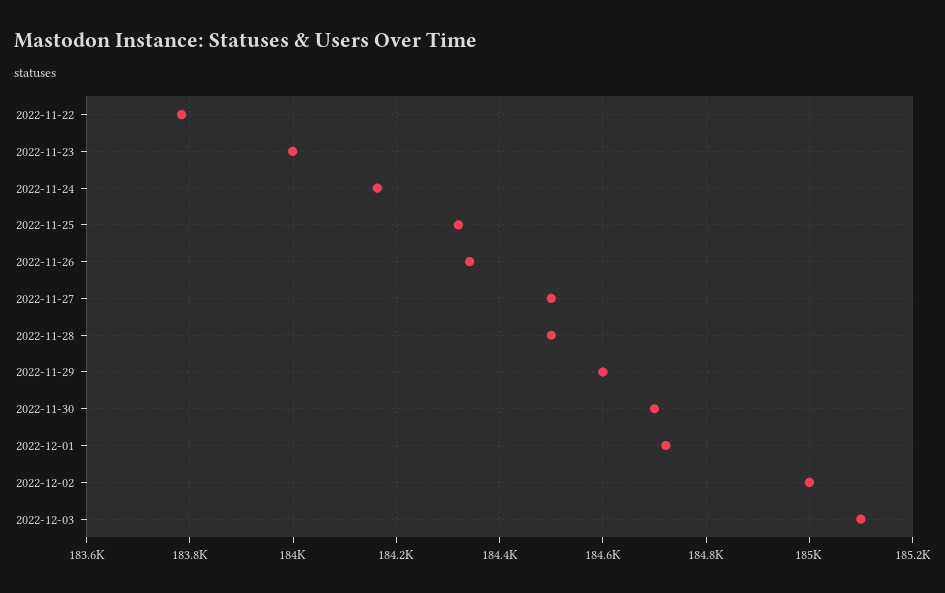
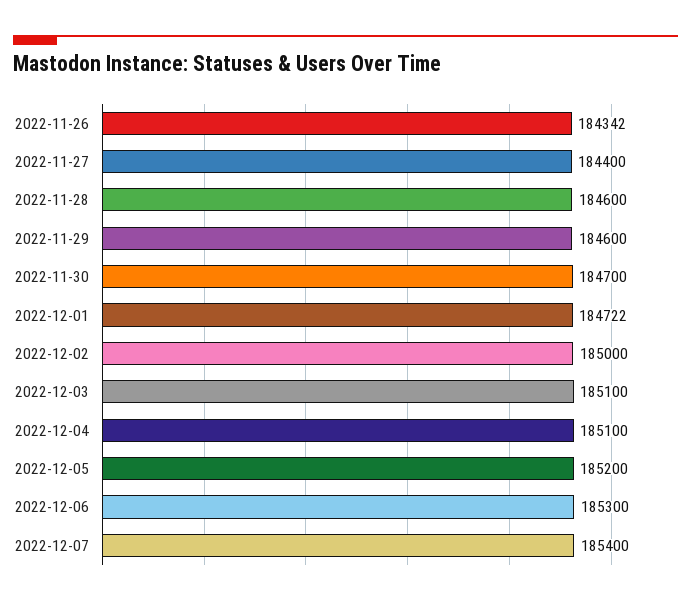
2022-11-22: 183780 -> none
2022-11-23: 184000 -> none
2022-11-24: 184160 -> none
2022-11-25: 184320 -> none
2022-11-27: 184500 -> 184400
2022-11-28: 184500 -> 184600
2022-12-04: none -> 185100
2022-12-05: none -> 185200
2022-12-06: none -> 185300
2022-12-07: none -> 185400

